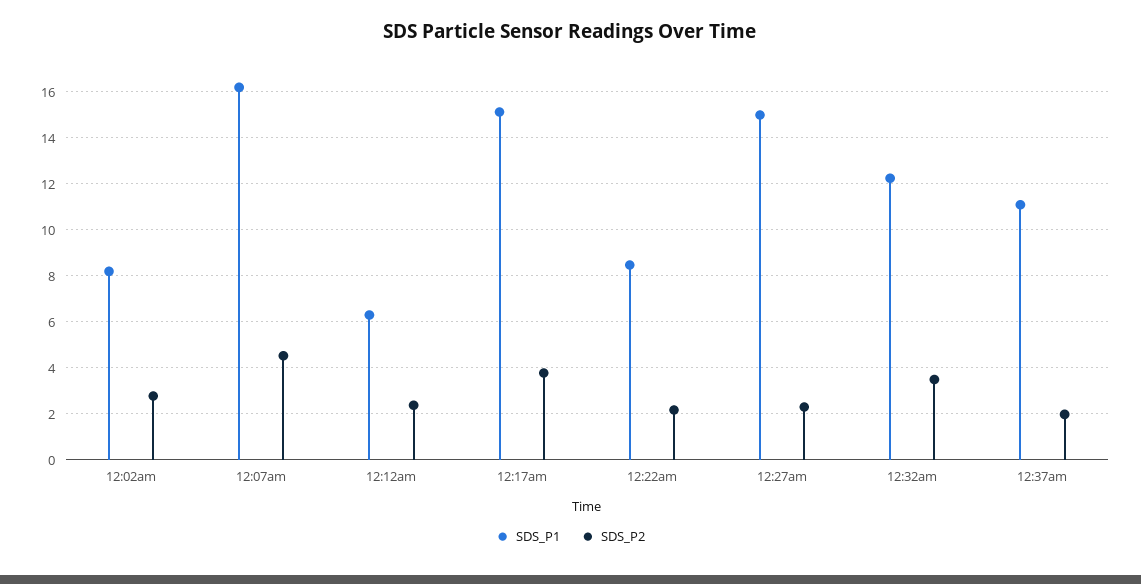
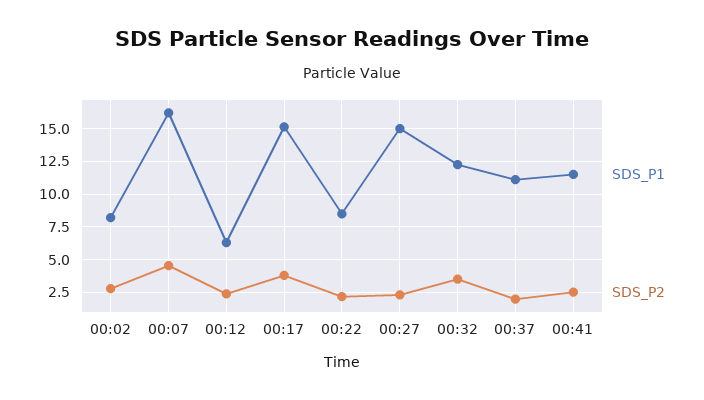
SDS_P1, 00:41: none -> 11.5
SDS_P2, 00:41: none -> 2.5

